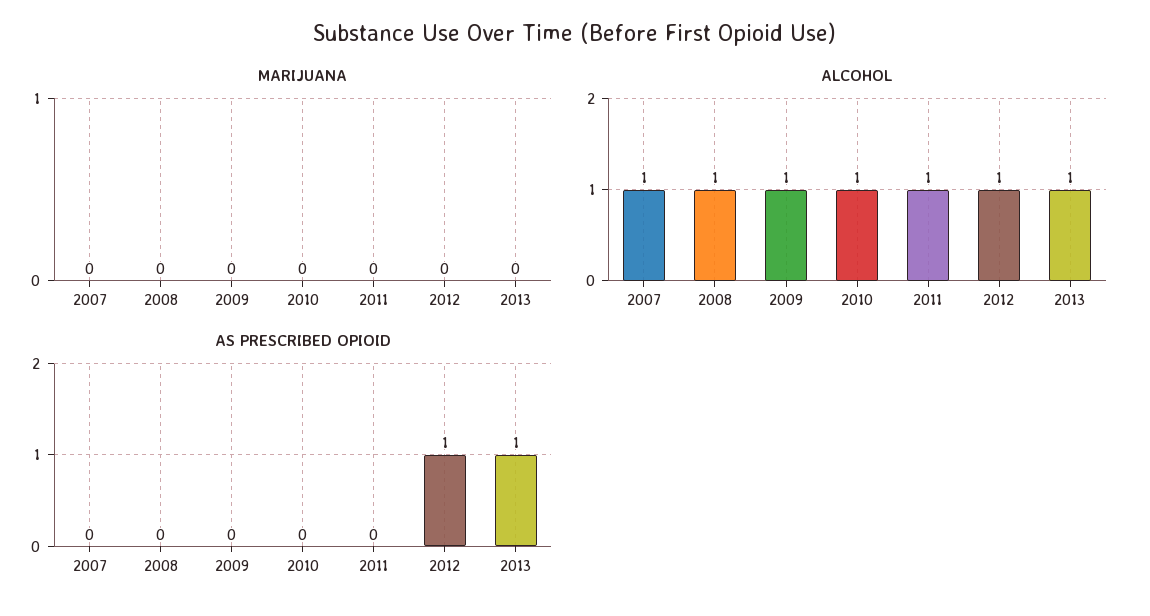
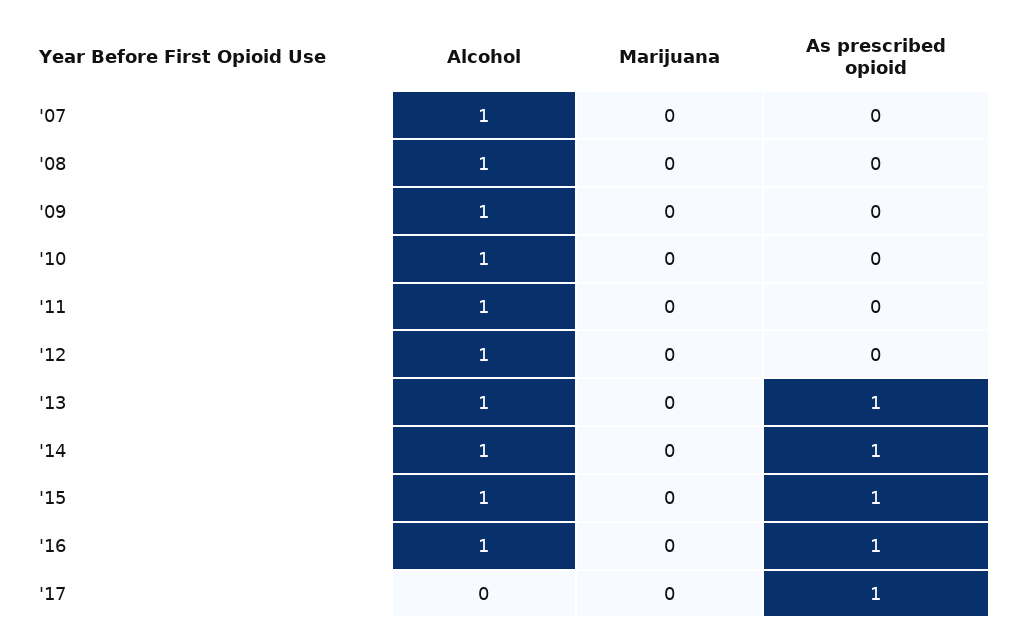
AS PRESCRIBED OPIOID, 2012: 1 -> 0
ALCOHOL, '14: none -> 1
MARIJUANA, '14: none -> 0
AS PRESCRIBED OPIOID, '14: none -> 1
ALCOHOL, '15: none -> 1
MARIJUANA, '15: none -> 0
AS PRESCRIBED OPIOID, '15: none -> 1
ALCOHOL, '16: none -> 1
MARIJUANA, '16: none -> 0
AS PRESCRIBED OPIOID, '16: none -> 1
ALCOHOL, '17: none -> 0
MARIJUANA, '17: none -> 0
AS PRESCRIBED OPIOID, '17: none -> 1

